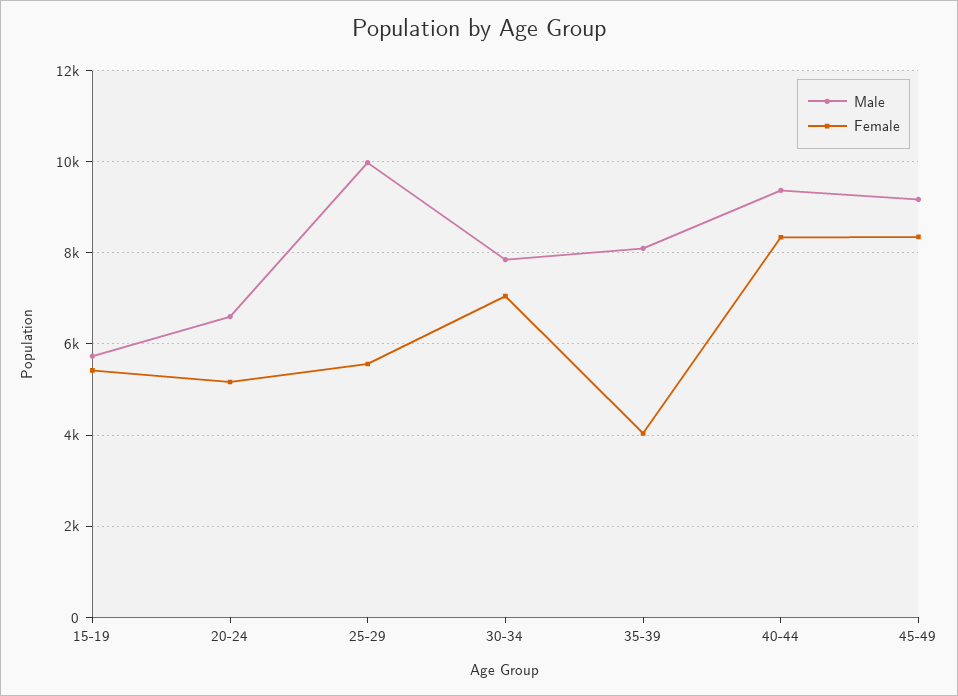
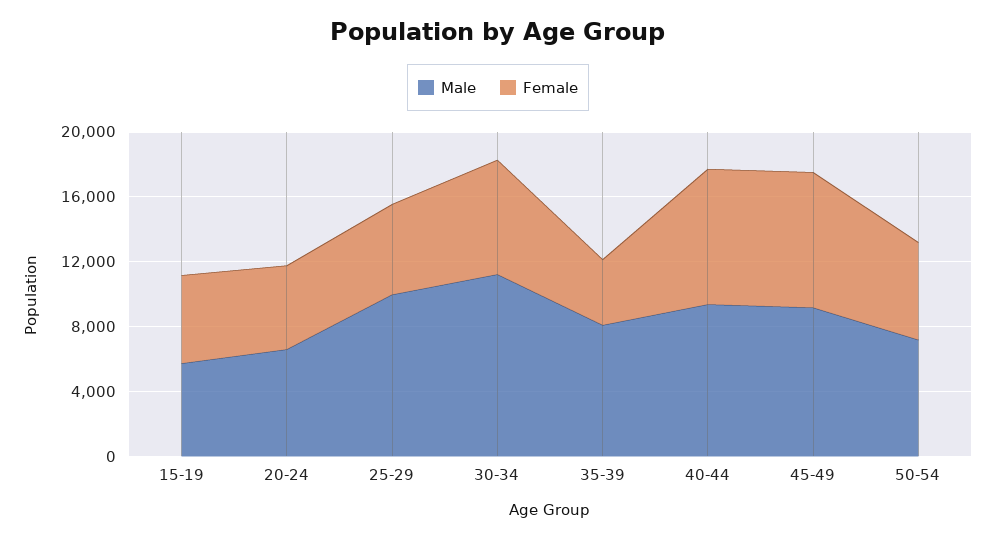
Male, 30-34: 7800 -> 11000
Male, 50-54: none -> 7000
Female, 50-54: none -> 6000

